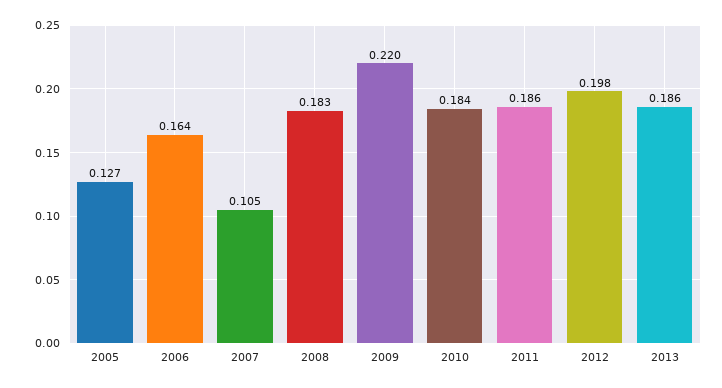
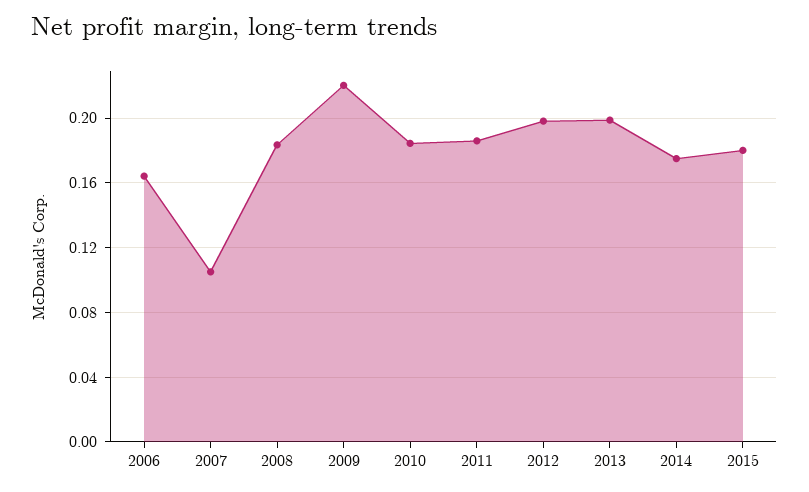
2005: 0.127 -> none
2013: 0.186 -> 0.2
2014: none -> 0.175
2015: none -> 0.18

